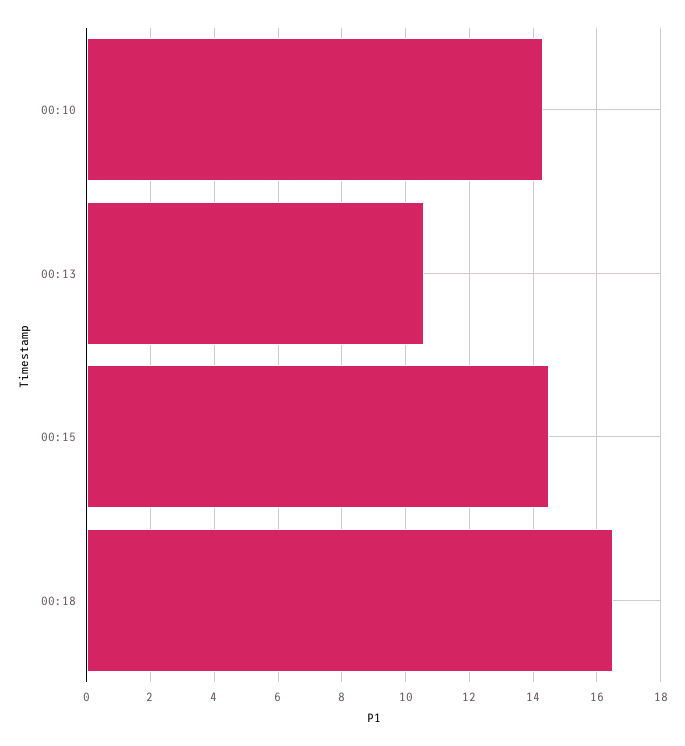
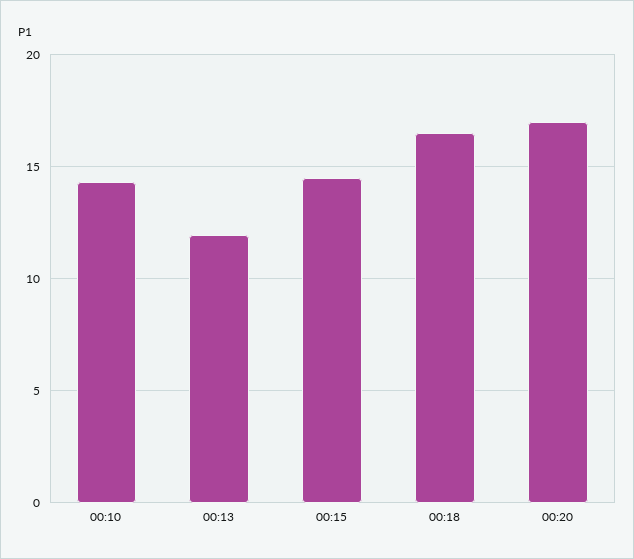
00:13: 10.6 -> 12
00:20: none -> 17

